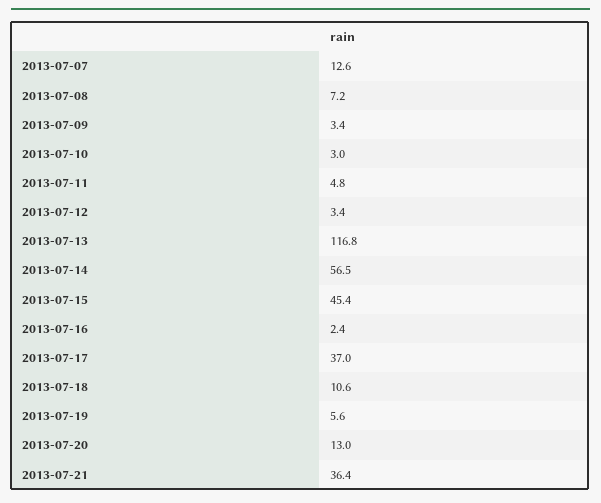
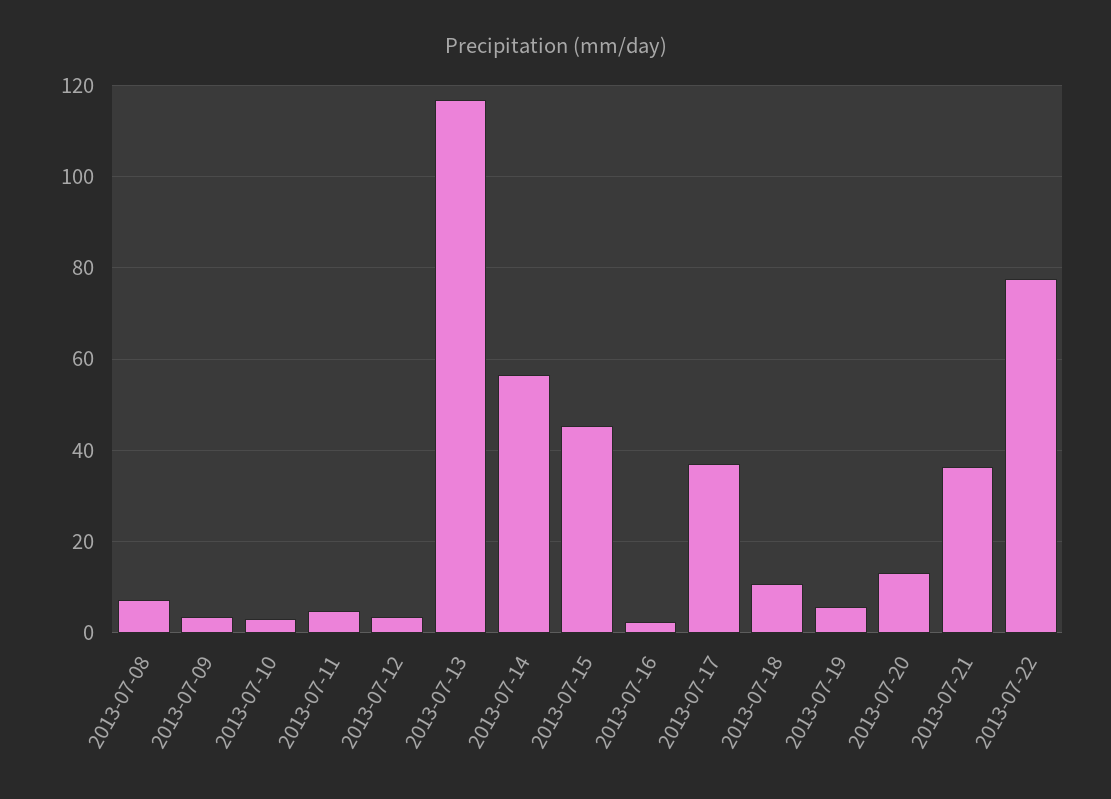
2013-07-07: 12.6 -> none
2013-07-22: none -> 78

